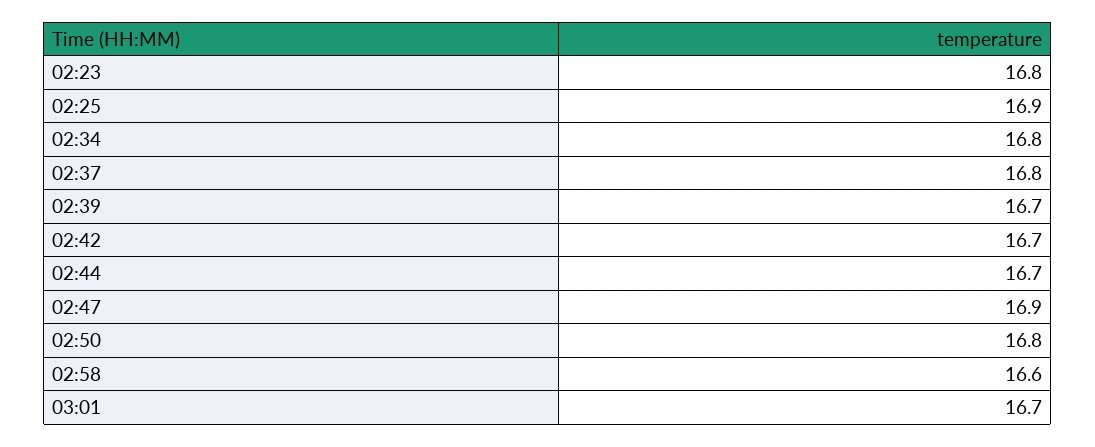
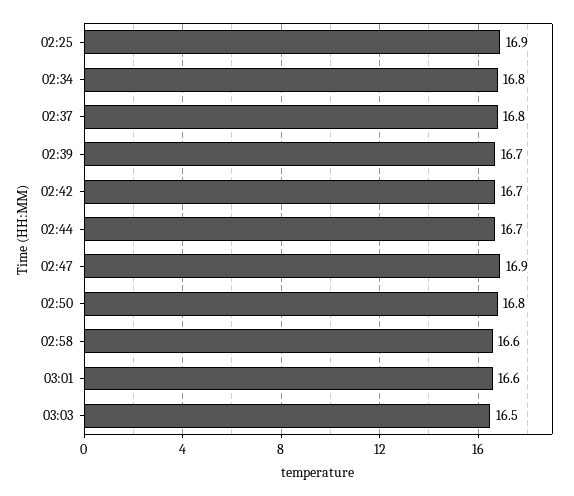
02:23: 16.8 -> none
03:01: 16.7 -> 16.6
03:03: none -> 16.5

